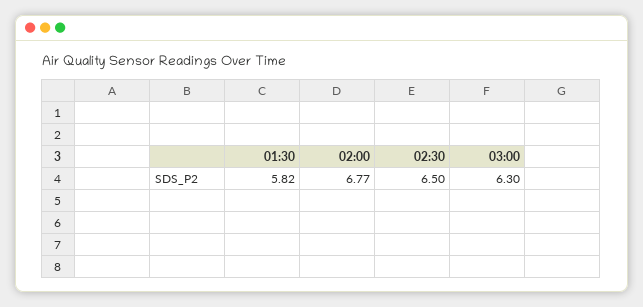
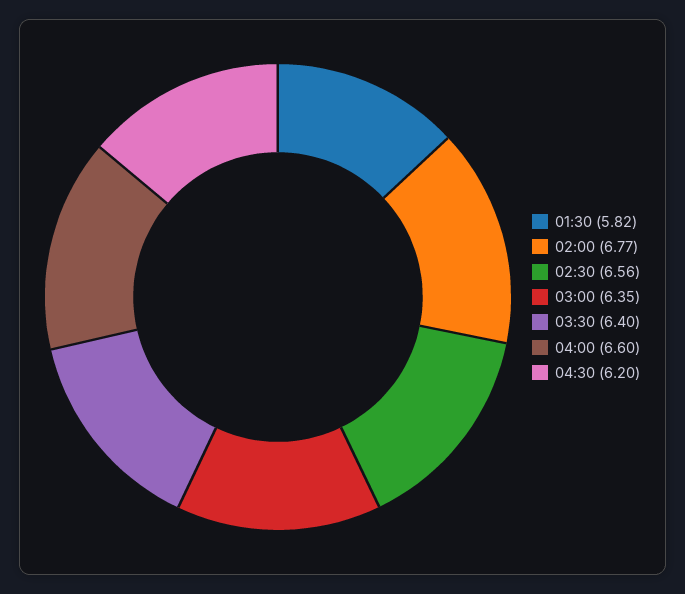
02:30: 6.5 -> 6.56
03:00: 6.3 -> 6.35
03:30: none -> 6.4
04:00: none -> 6.6
04:30: none -> 6.2

